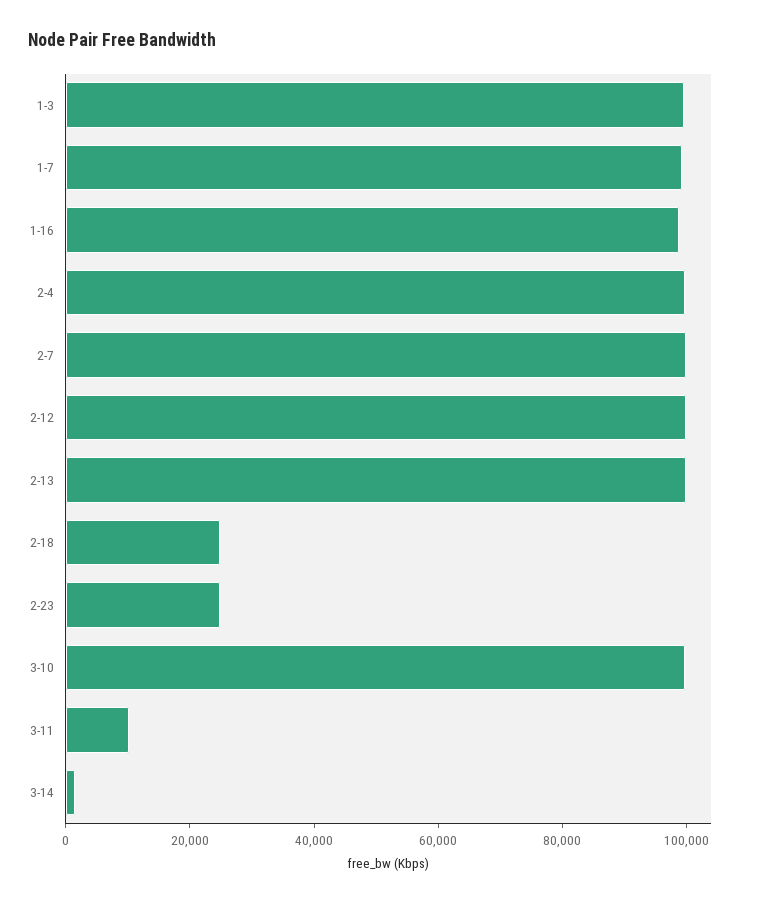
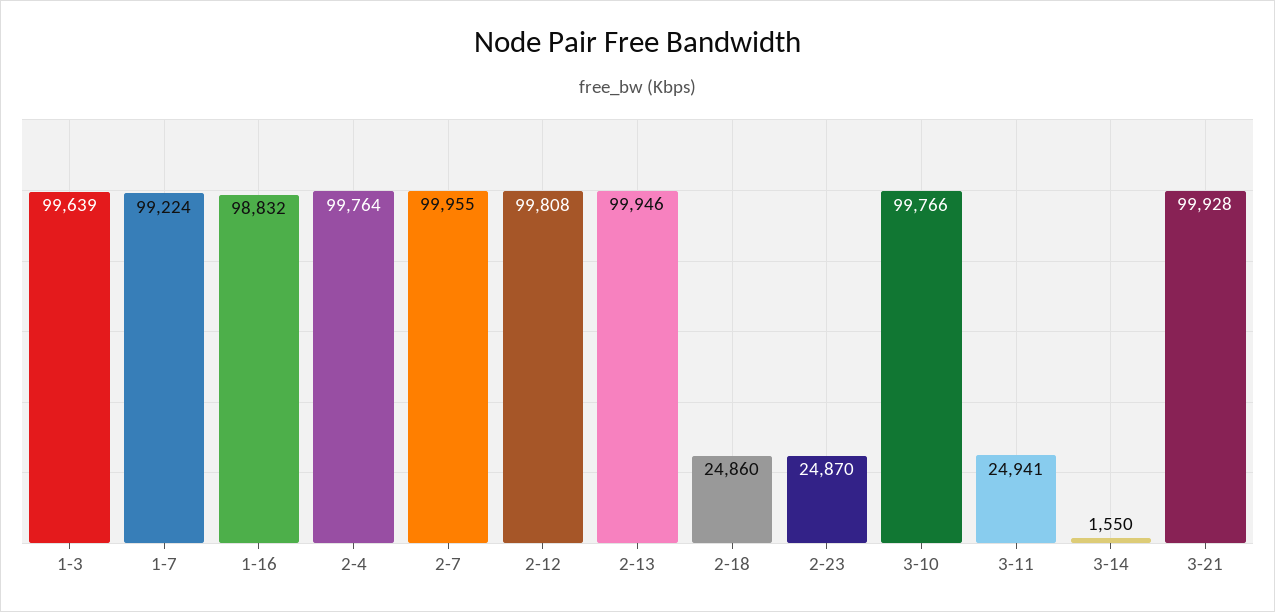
3-11: 10000 -> 24941
3-21: none -> 99928

